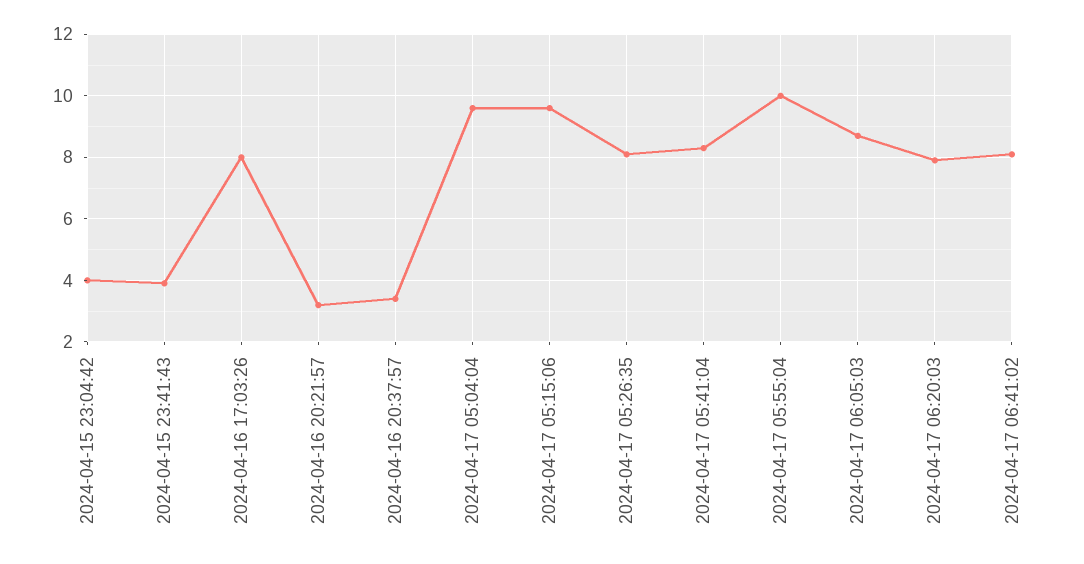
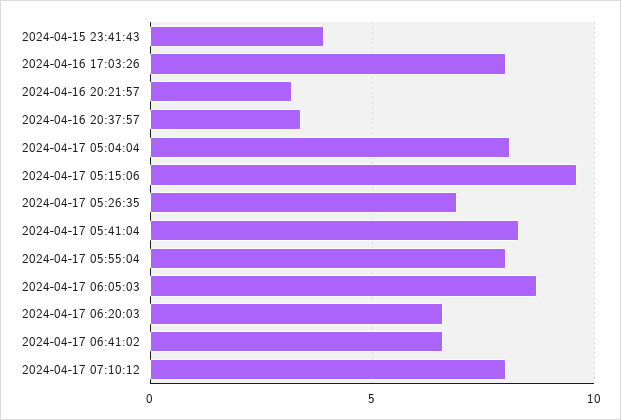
2024-04-15 23:04:42: 4 -> none
2024-04-17 05:04:04: 9.5 -> 8
2024-04-17 05:26:35: 8 -> 7
2024-04-17 05:55:04: 10 -> 8
2024-04-17 06:20:03: 8 -> 6.5
2024-04-17 06:41:02: 8 -> 6.5
2024-04-17 07:10:12: none -> 8

